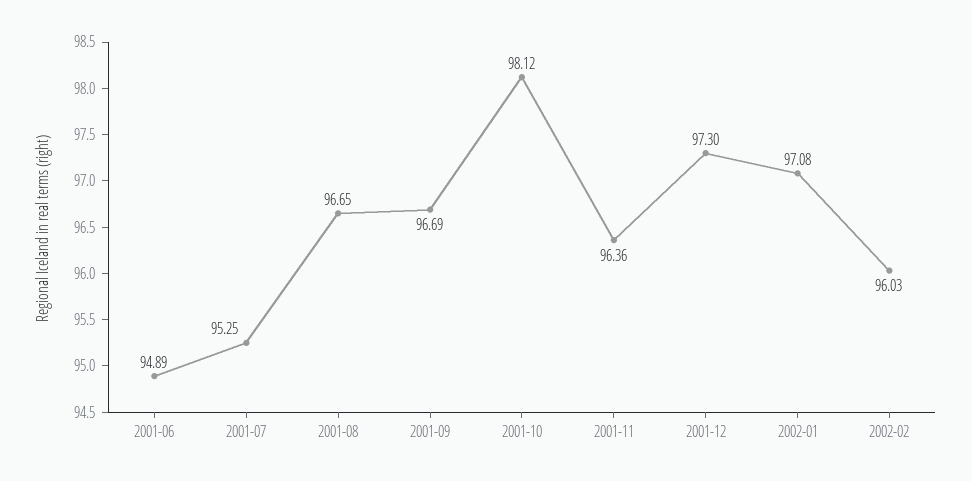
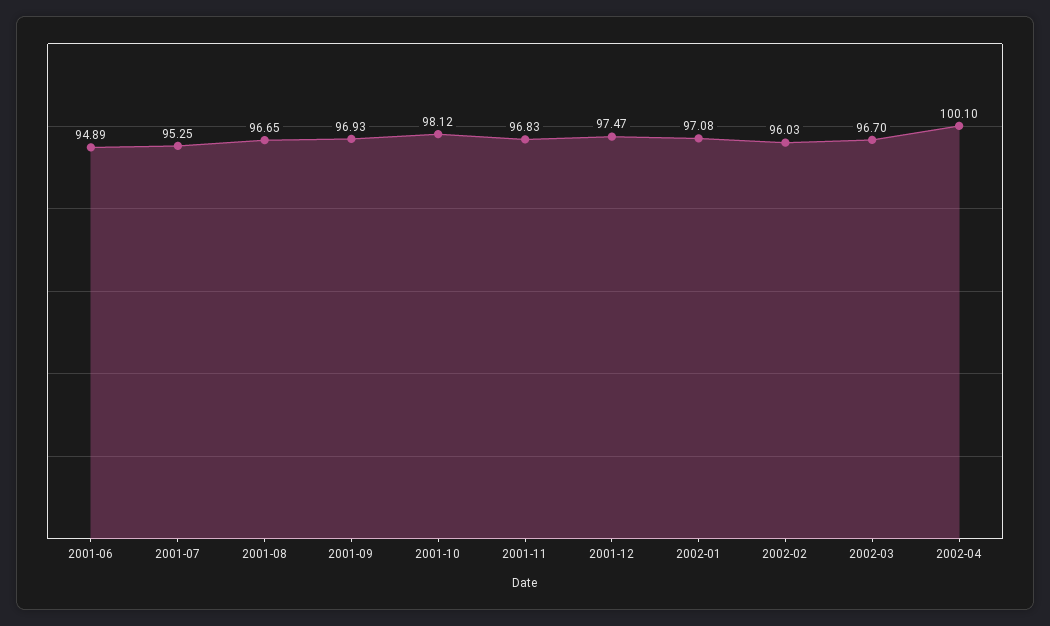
2001-09: 96.69 -> 96.93
2001-11: 96.36 -> 96.83
2001-12: 97.3 -> 97.47
2002-03: none -> 96.7
2002-04: none -> 100.1

